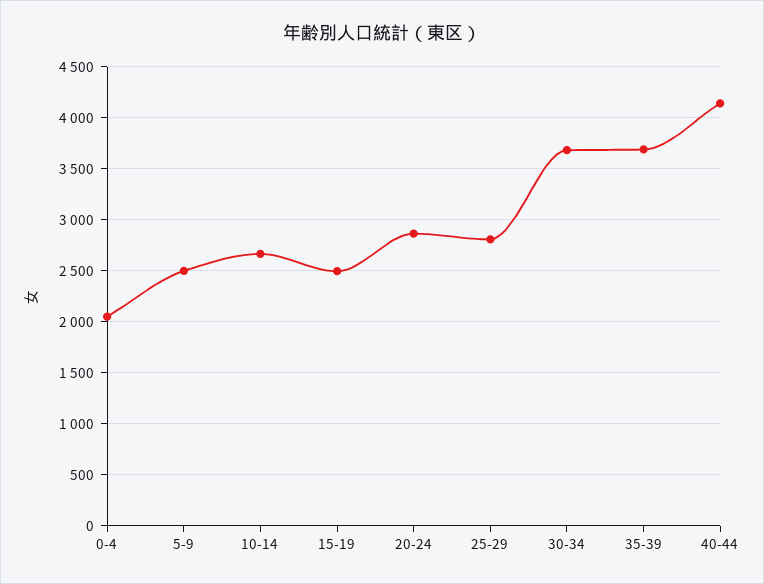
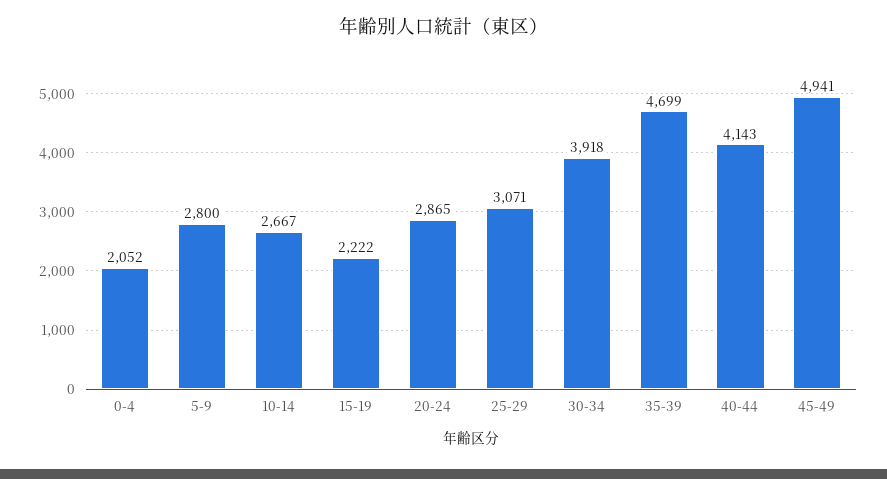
5-9: 2500 -> 2800
15-19: 2500 -> 2222
25-29: 2800 -> 3071
30-34: 3700 -> 3918
35-39: 3700 -> 4699
45-49: none -> 4941

